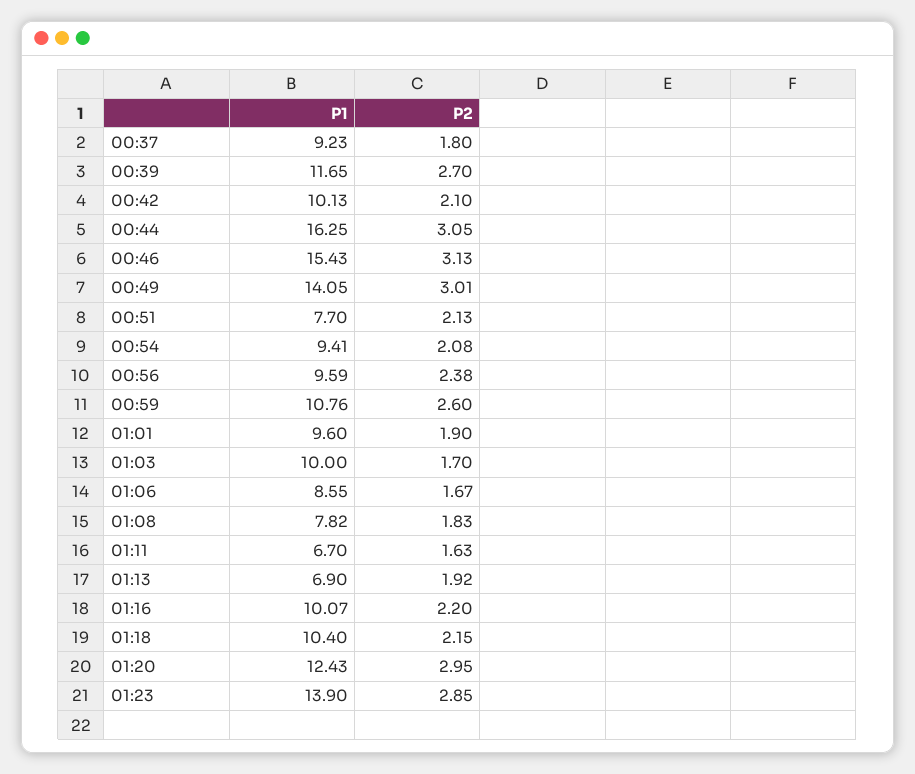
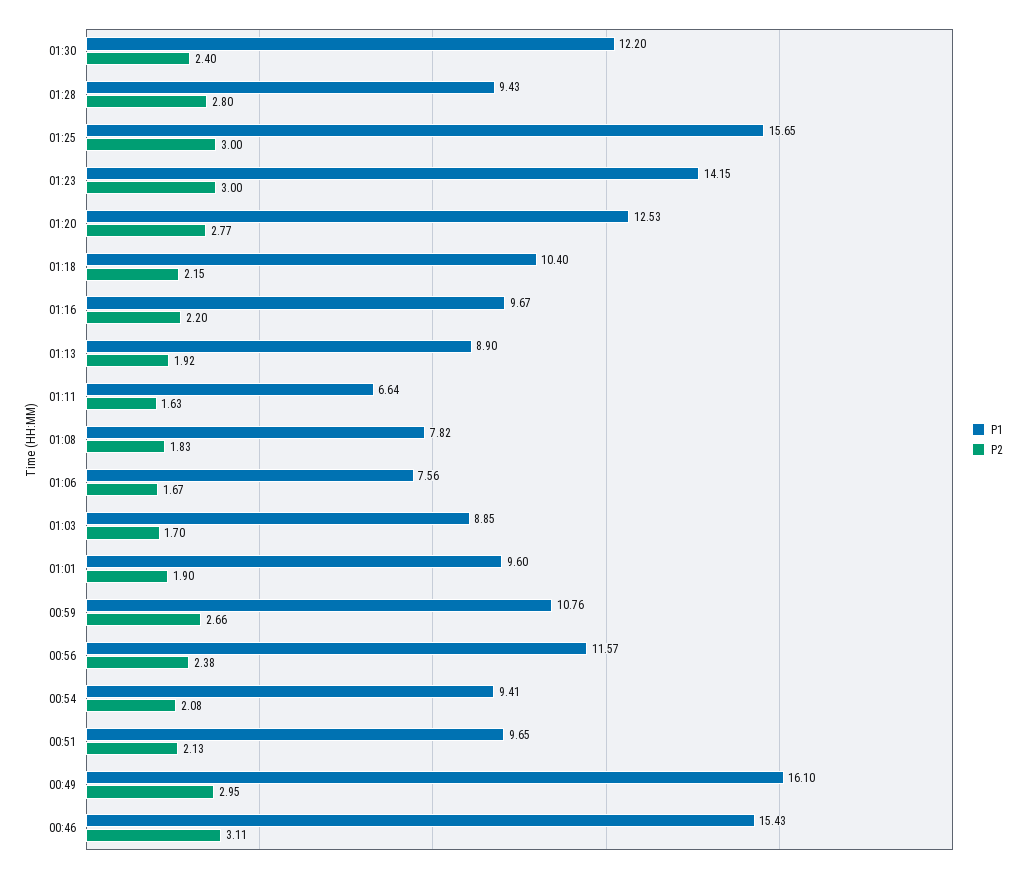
P1, 00:37: 9.23 -> none
P2, 00:37: 1.8 -> none
P1, 00:39: 11.65 -> none
P2, 00:39: 2.7 -> none
P1, 00:42: 10.13 -> none
P2, 00:42: 2.1 -> none
P1, 00:44: 16.25 -> none
P2, 00:44: 3.05 -> none
P2, 00:46: 3.13 -> 3.11
P1, 00:49: 14.05 -> 16.1
P2, 00:49: 3.01 -> 2.95
P1, 00:51: 7.7 -> 9.65
P1, 00:56: 9.59 -> 11.57
P2, 00:59: 2.6 -> 2.66
P1, 01:03: 10 -> 8.85
P1, 01:06: 8.55 -> 7.56
P1, 01:11: 6.7 -> 6.64
P1, 01:13: 6.9 -> 8.9
P1, 01:16: 10.07 -> 9.67
P1, 01:20: 12.43 -> 12.53
P2, 01:20: 2.95 -> 2.77
P1, 01:23: 13.9 -> 14.15
P2, 01:23: 2.85 -> 3
P1, 01:30: none -> 12.2
P2, 01:30: none -> 2.4
P1, 01:28: none -> 9.43
P2, 01:28: none -> 2.8
P1, 01:25: none -> 15.65
P2, 01:25: none -> 3

